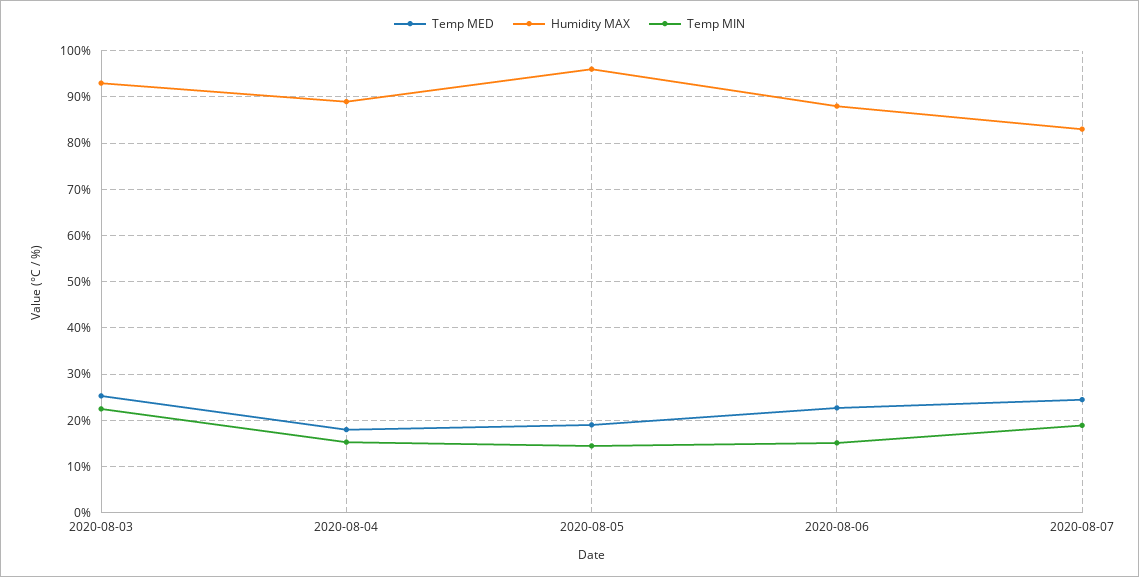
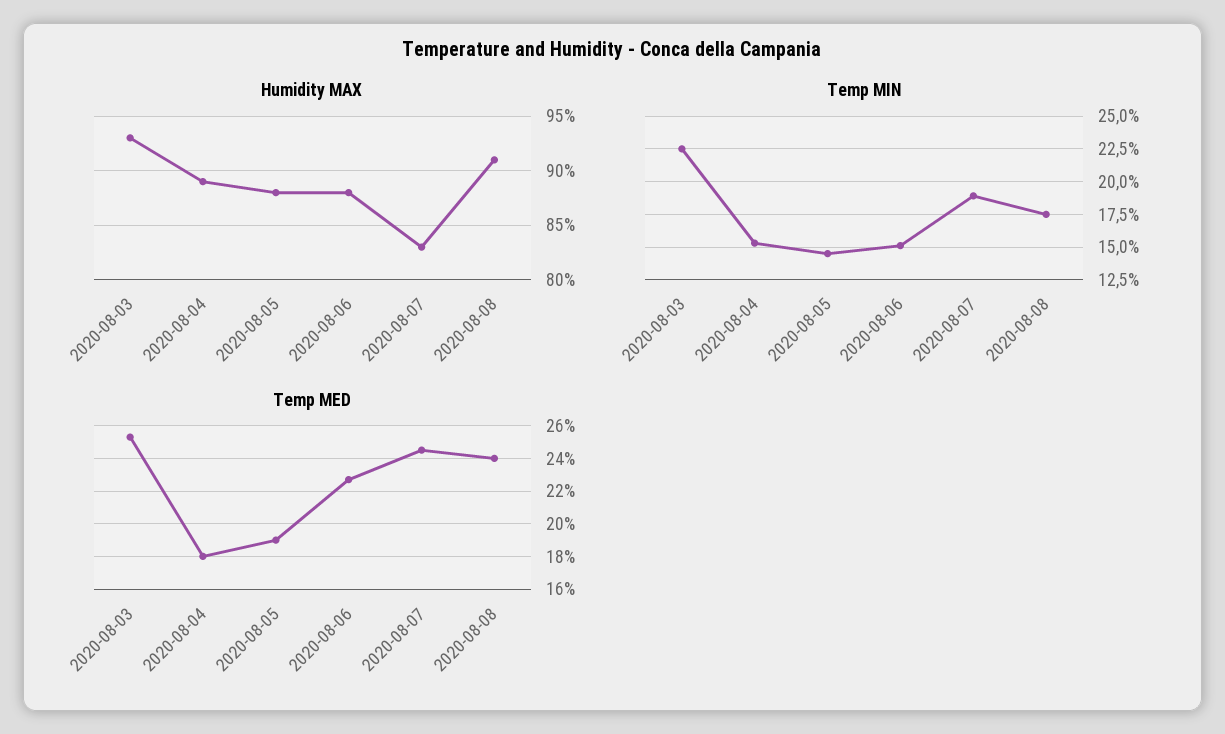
Humidity MAX, 2020-08-05: 96 -> 88
Humidity MAX, 2020-08-08: none -> 91
Temp MIN, 2020-08-08: none -> 17.5
Temp MED, 2020-08-08: none -> 24

